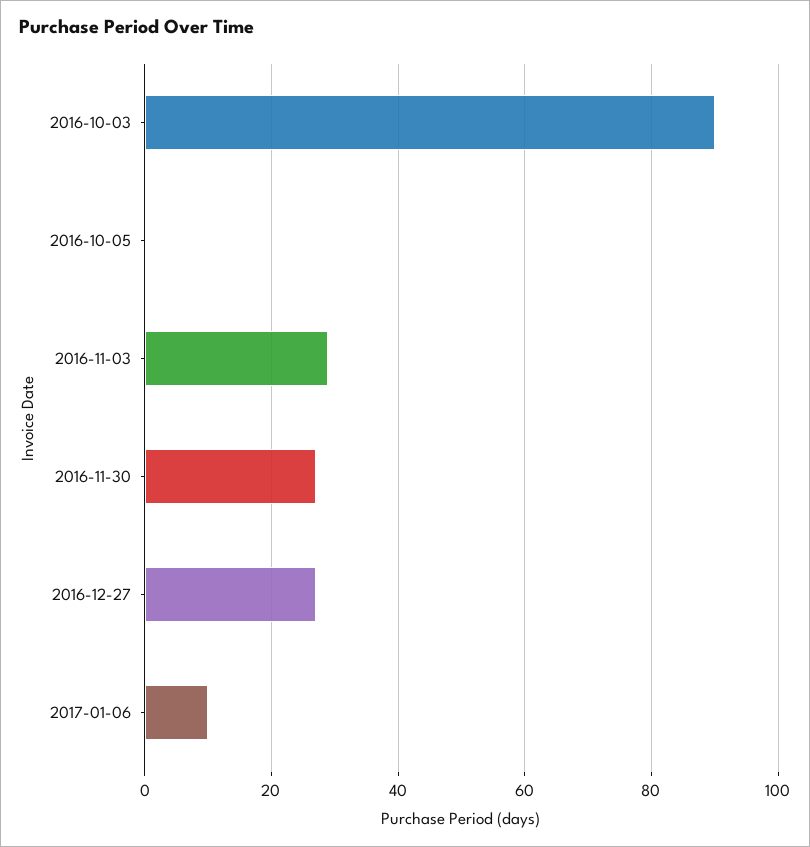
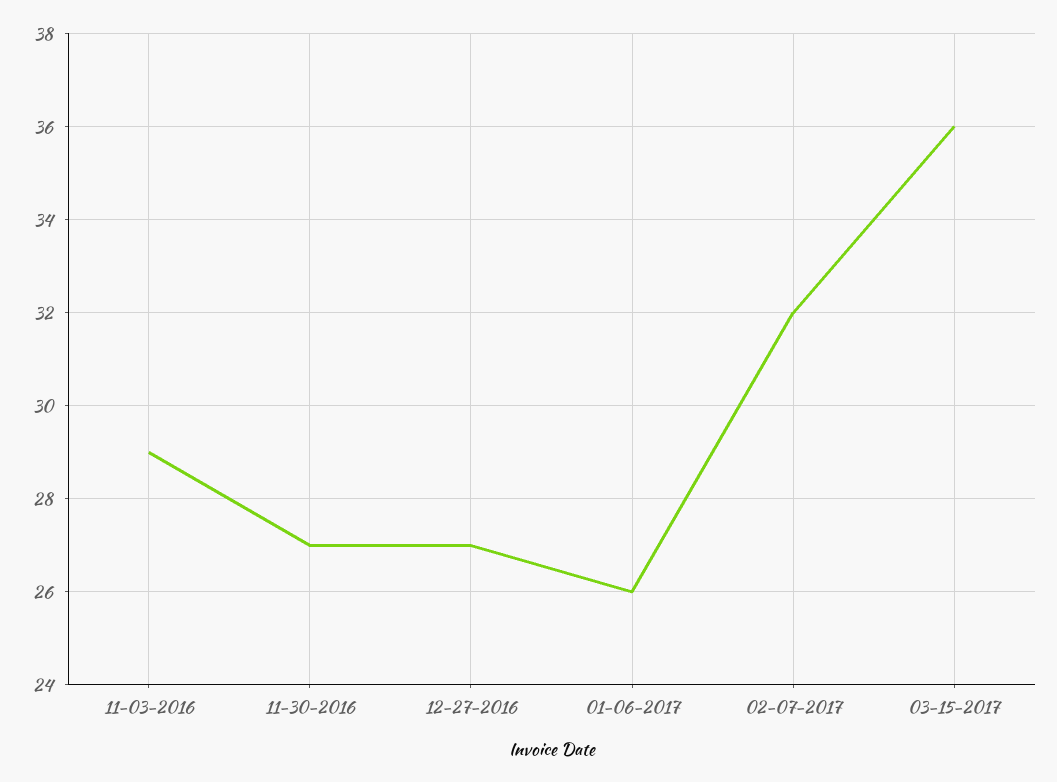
2016-10-03: 90 -> none
2016-10-05: 0 -> none
2017-01-06: 10 -> 26
02-07-2017: none -> 32
03-15-2017: none -> 36

